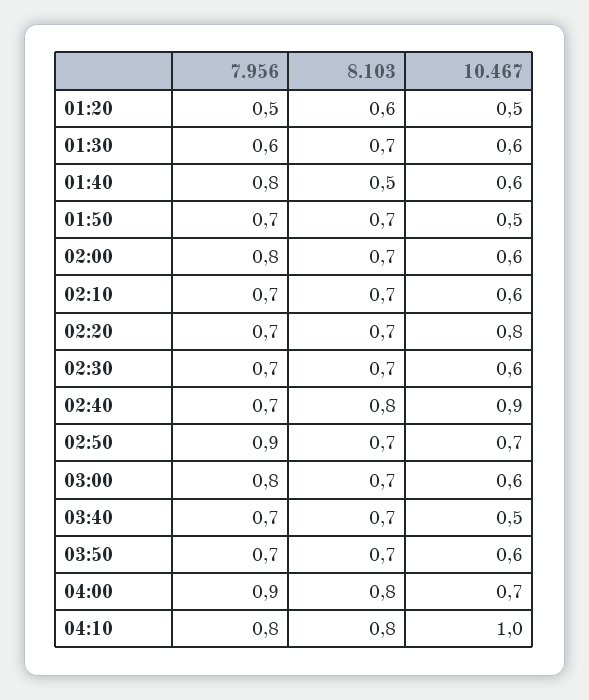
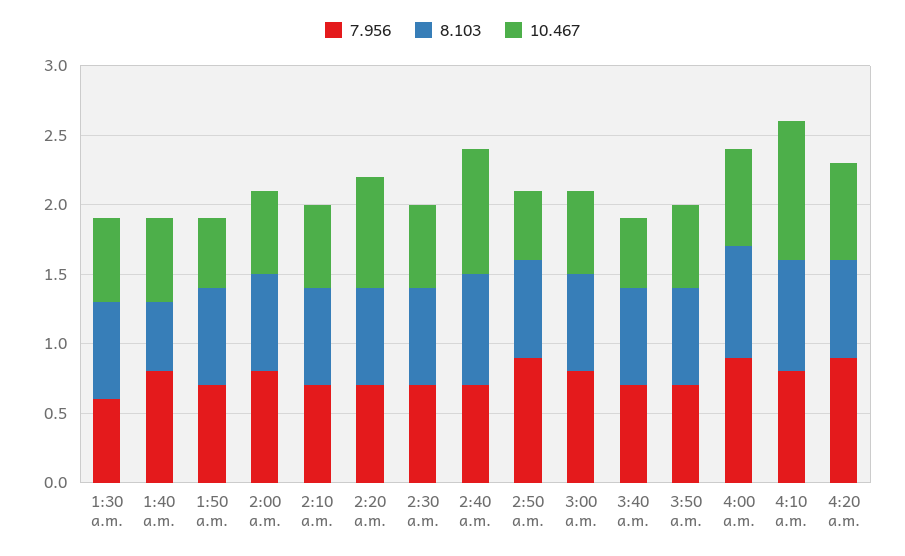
7.956, 01:20: 0.5 -> none
8.103, 01:20: 0.6 -> none
10.467, 01:20: 0.5 -> none
10.467, 02:50: 0.7 -> 0.5
7.956, 4:20 a.m.: none -> 0.9
8.103, 4:20 a.m.: none -> 0.7
10.467, 4:20 a.m.: none -> 0.7

